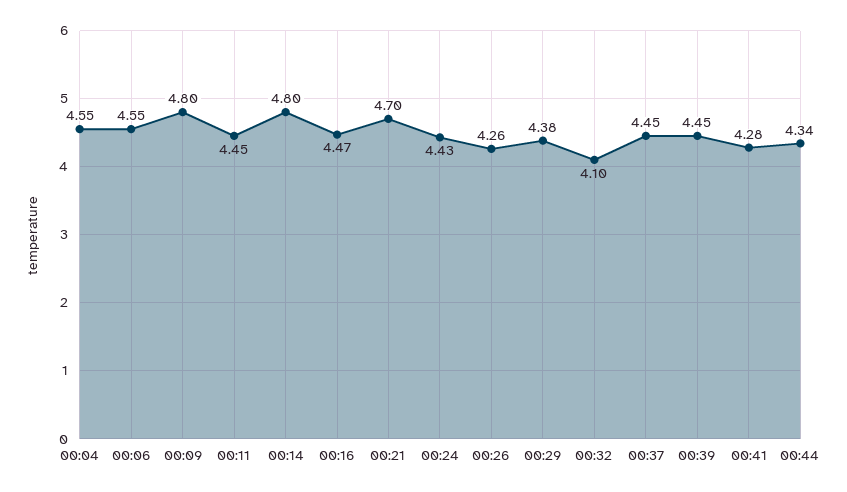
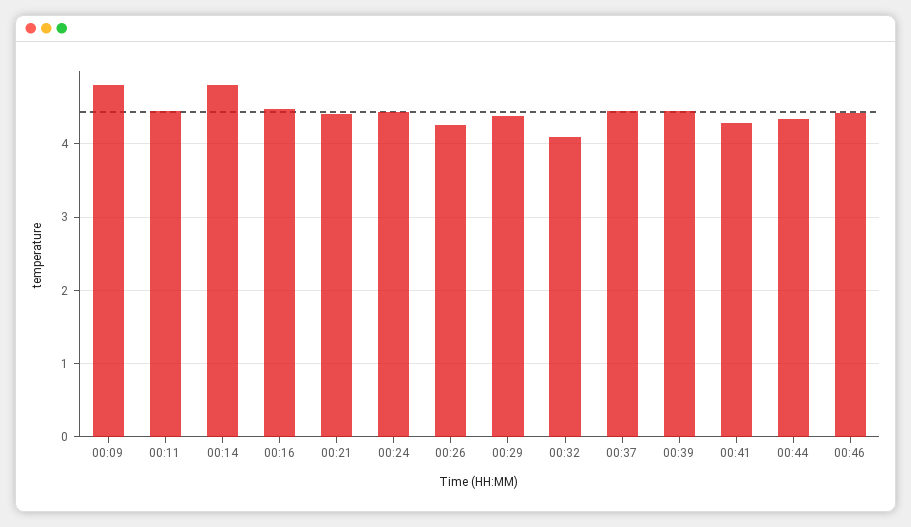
00:04: 4.55 -> none
00:06: 4.55 -> none
00:21: 4.7 -> 4.4
00:46: none -> 4.4

